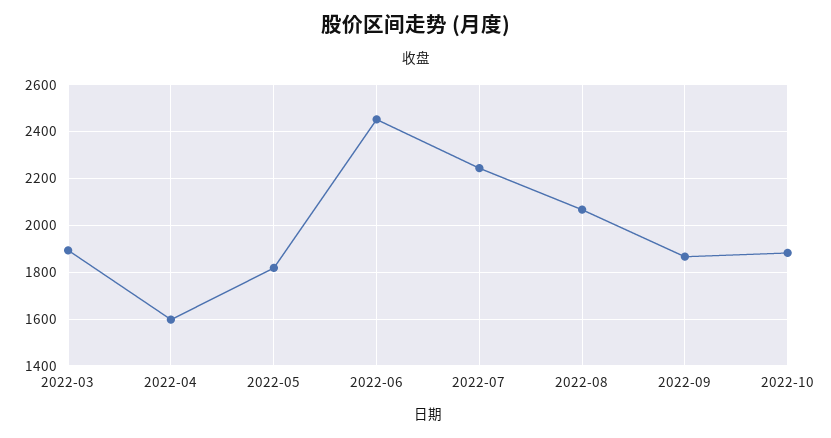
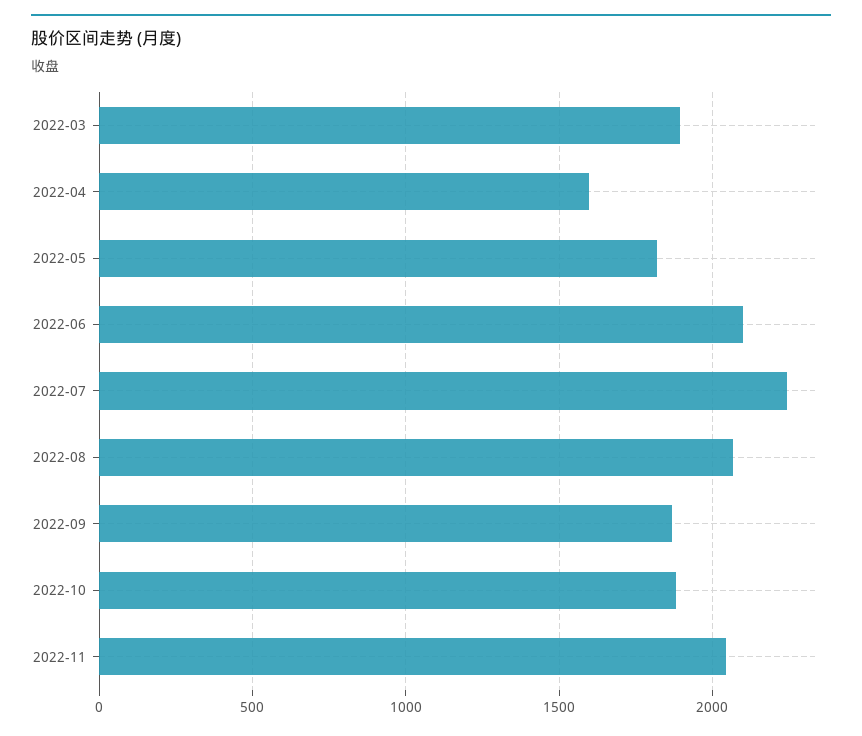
2022-06: 2450 -> 2100
2022-11: none -> 2050

